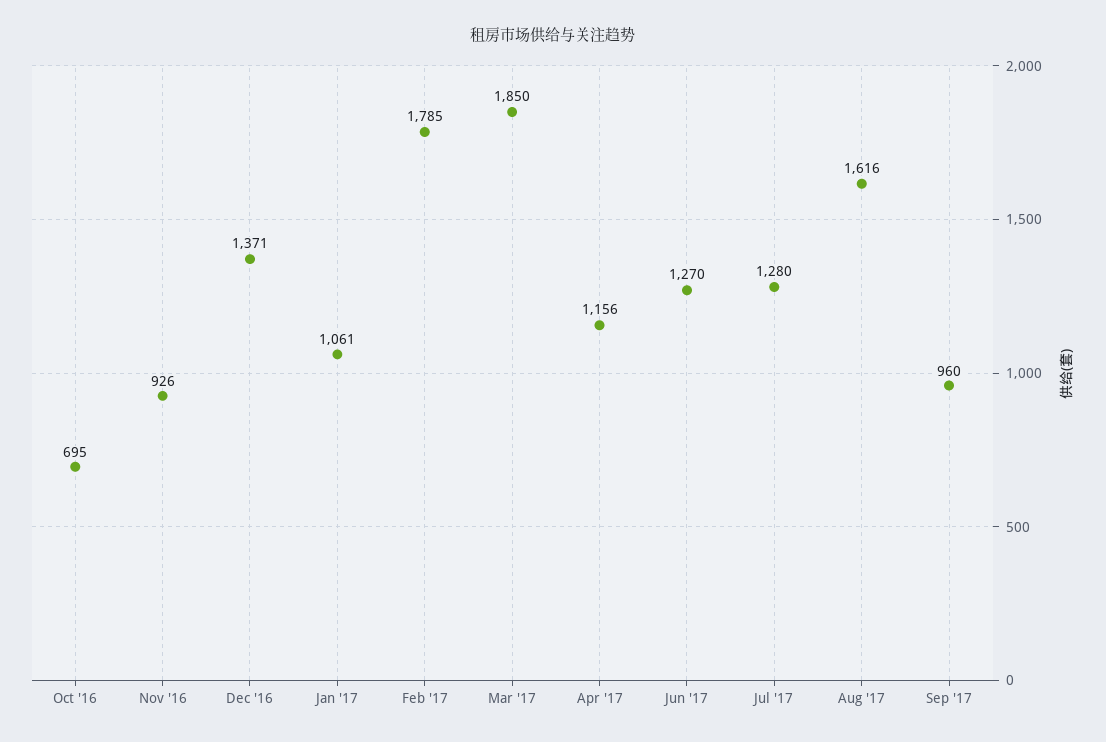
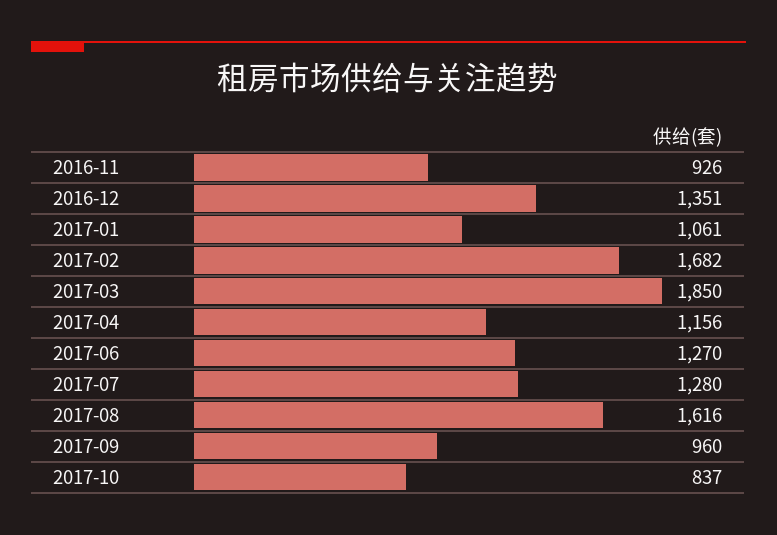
Oct '16: 695 -> none
Dec '16: 1371 -> 1351
Feb '17: 1785 -> 1682
2017-10: none -> 837

